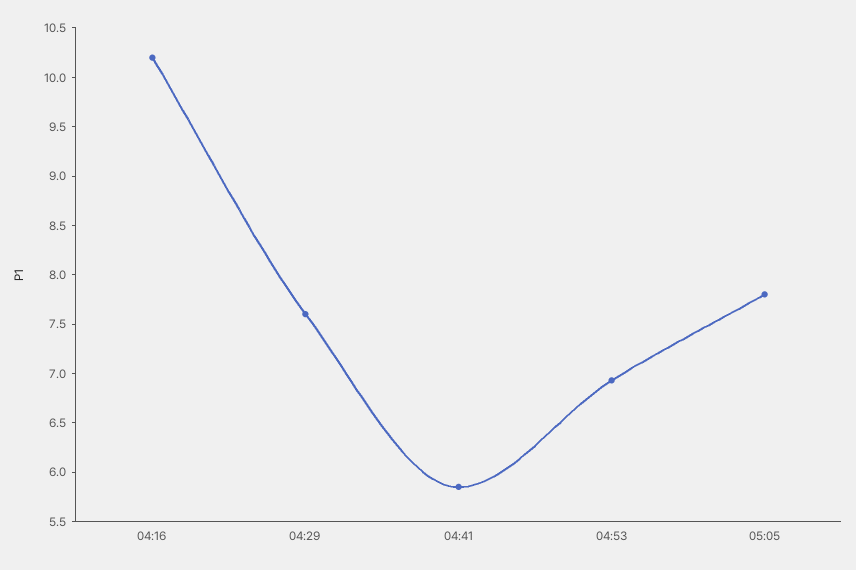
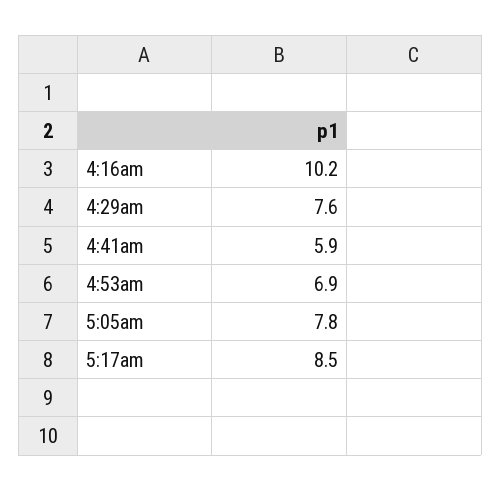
5:17am: none -> 8.5

